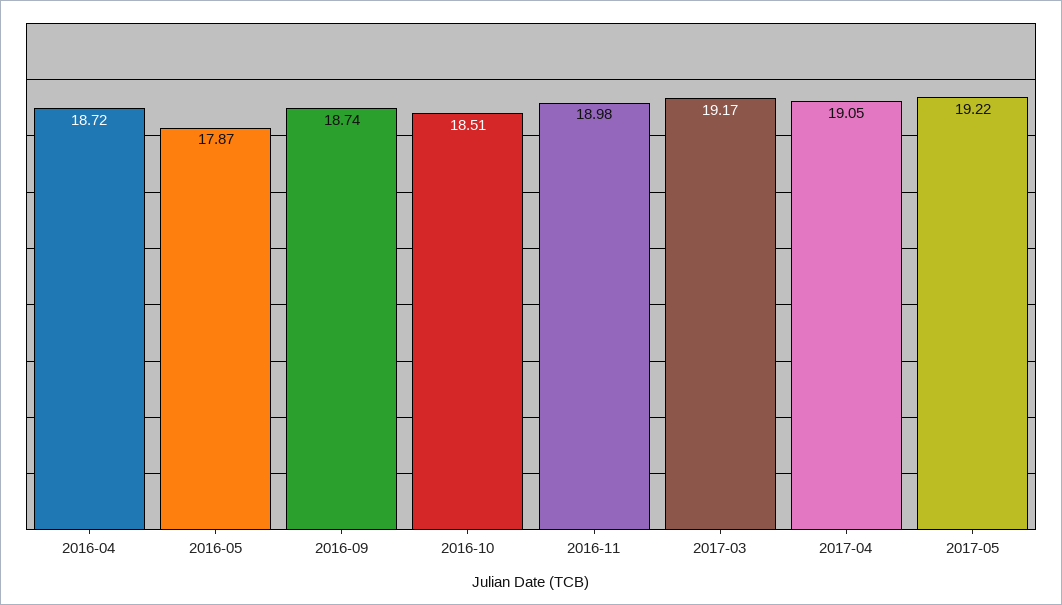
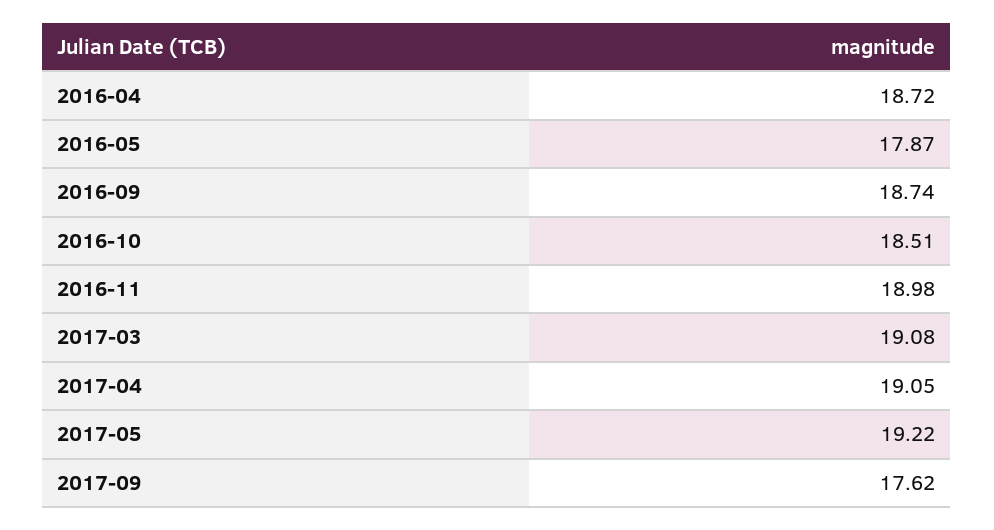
2017-03: 19.17 -> 19.08
2017-09: none -> 17.62

